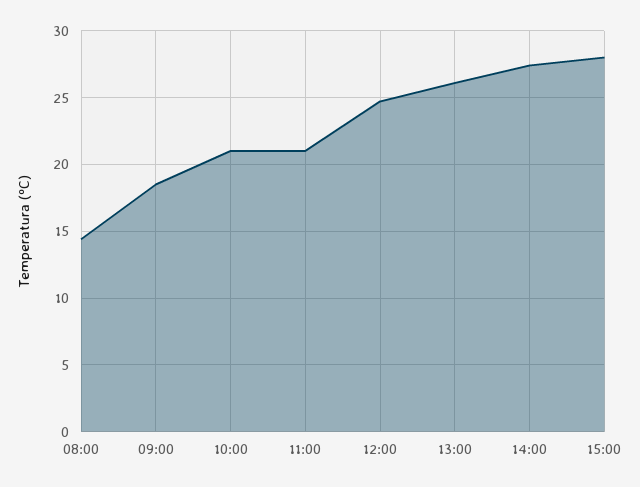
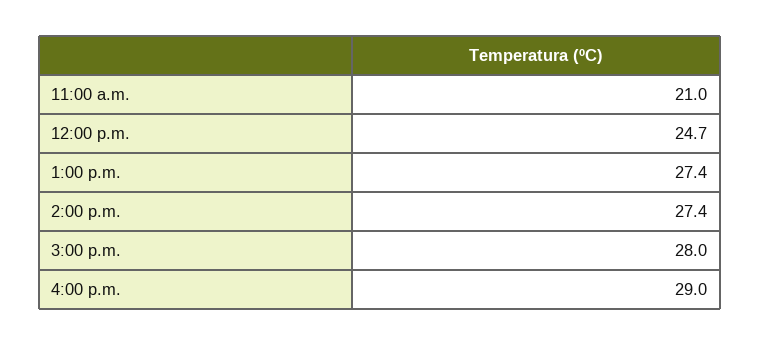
08:00: 14.5 -> none
09:00: 18.5 -> none
10:00: 21 -> none
13:00: 26 -> 27.4
4:00 p.m.: none -> 29

